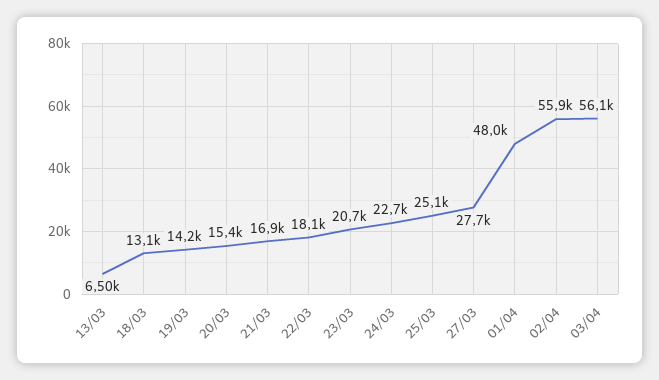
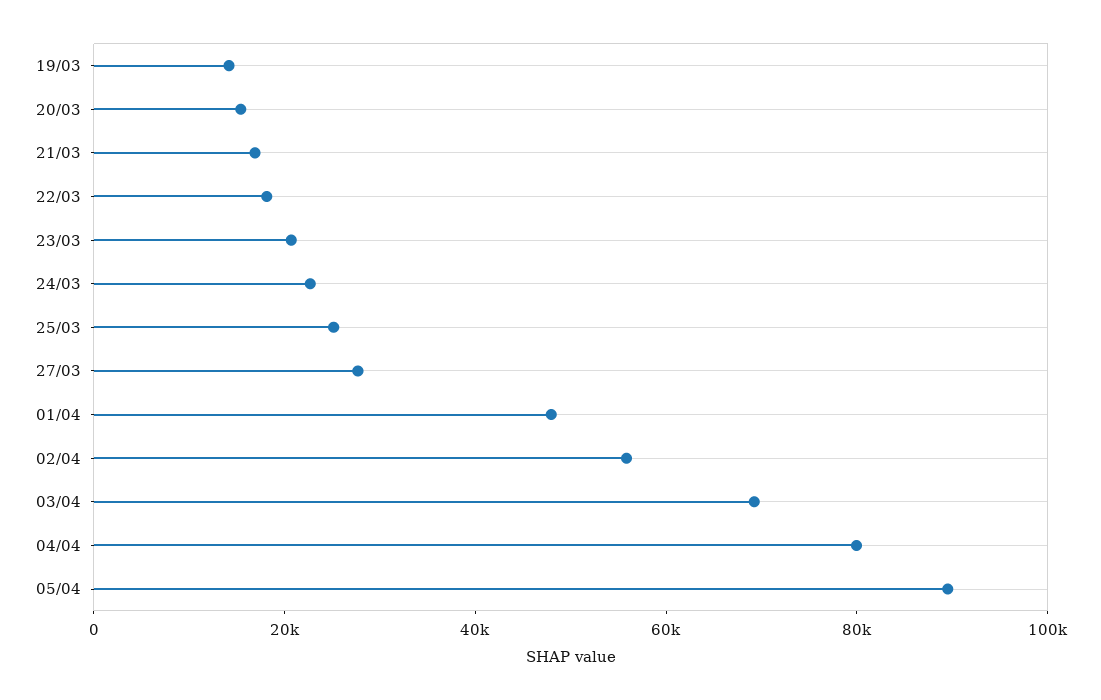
13/03: 6500 -> none
18/03: 13100 -> none
03/04: 56100 -> 70000
04/04: none -> 80000
05/04: none -> 90000

